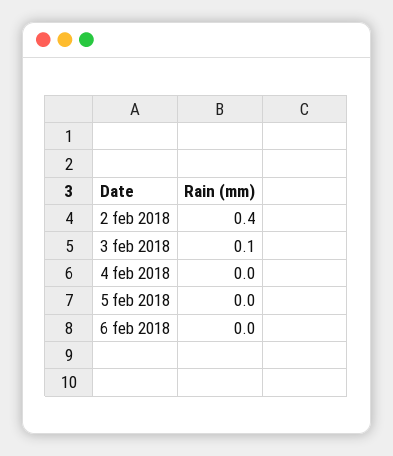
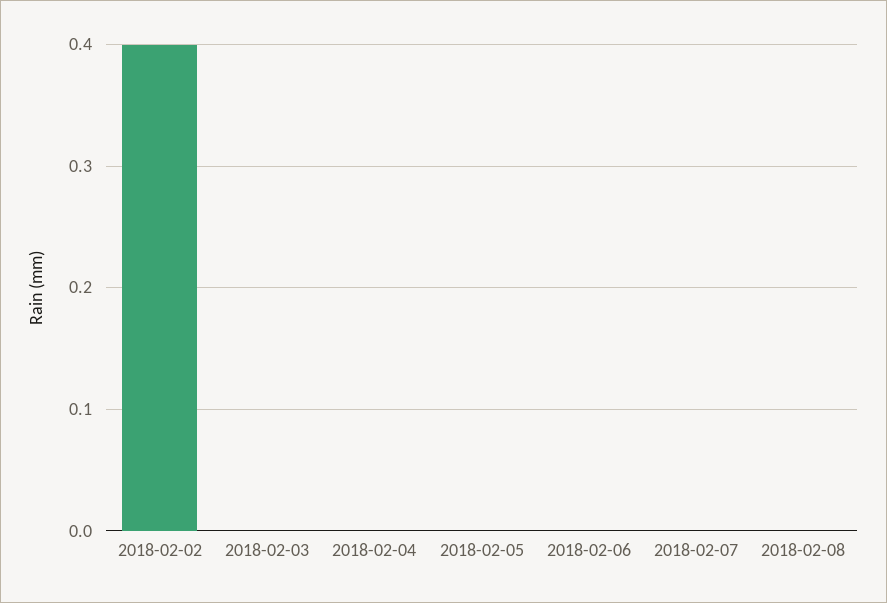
3 feb 2018: 0.1 -> 0
2018-02-07: none -> 0
2018-02-08: none -> 0

